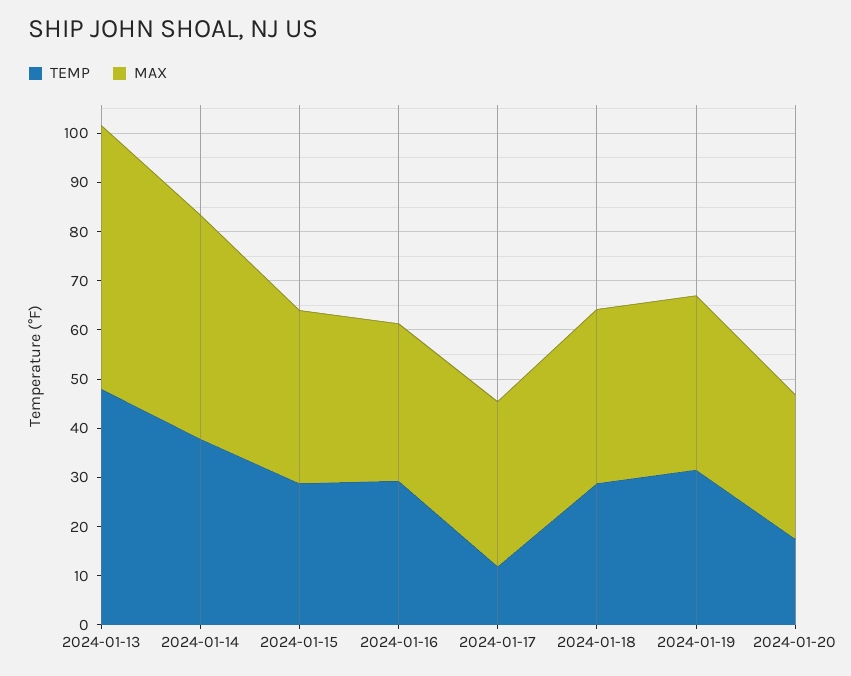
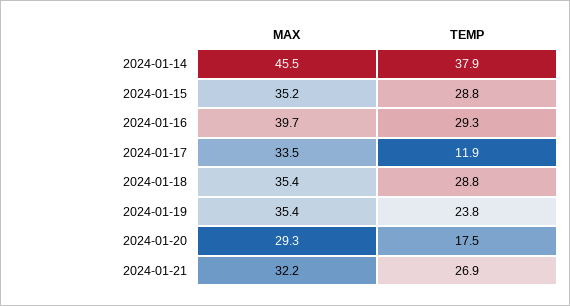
TEMP, 2024-01-13: 48 -> none
MAX, 2024-01-13: 54 -> none
MAX, 2024-01-16: 32 -> 39.7
TEMP, 2024-01-19: 32 -> 23.8
MAX, 2024-01-21: none -> 32.2
TEMP, 2024-01-21: none -> 26.9

